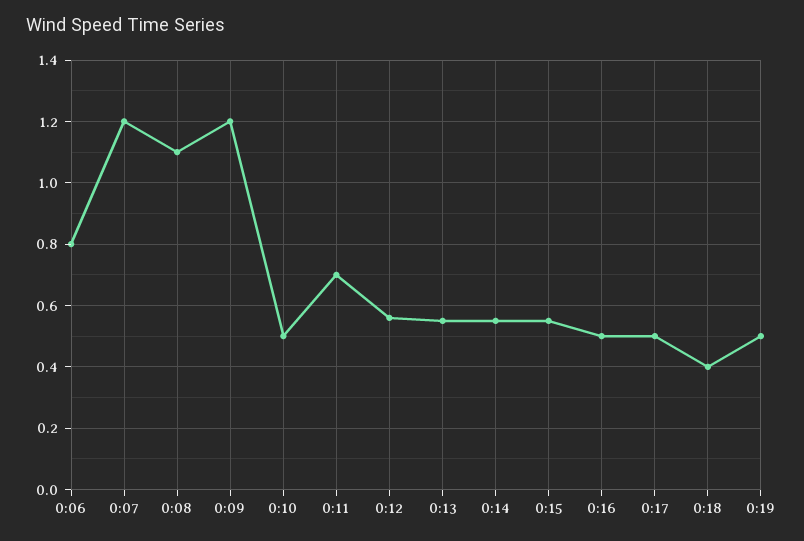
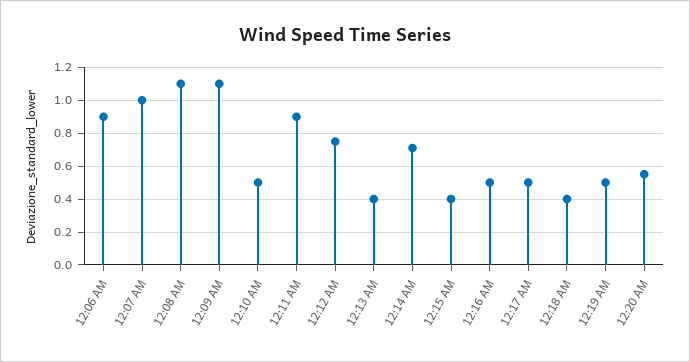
0:06: 0.8 -> 0.9
0:07: 1.2 -> 1
0:09: 1.2 -> 1.1
0:11: 0.7 -> 0.9
0:12: 0.55 -> 0.75
0:13: 0.55 -> 0.4
0:14: 0.55 -> 0.7
0:15: 0.55 -> 0.4
12:20 AM: none -> 0.55

